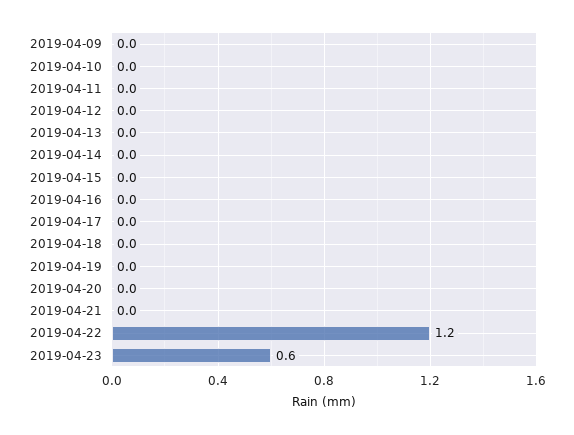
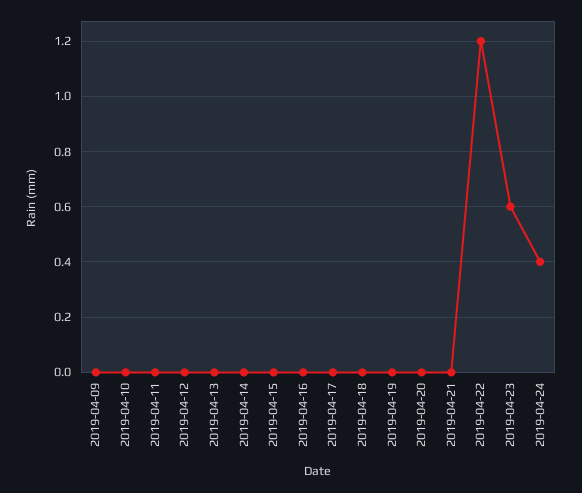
2019-04-24: none -> 0.4

